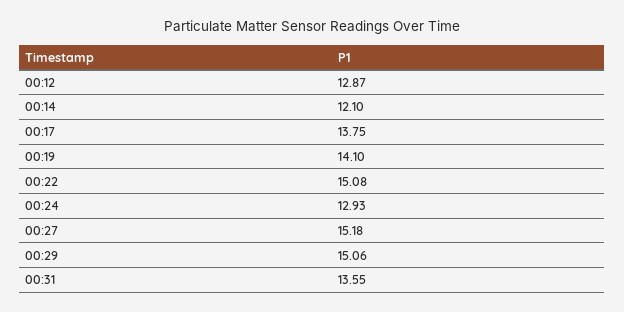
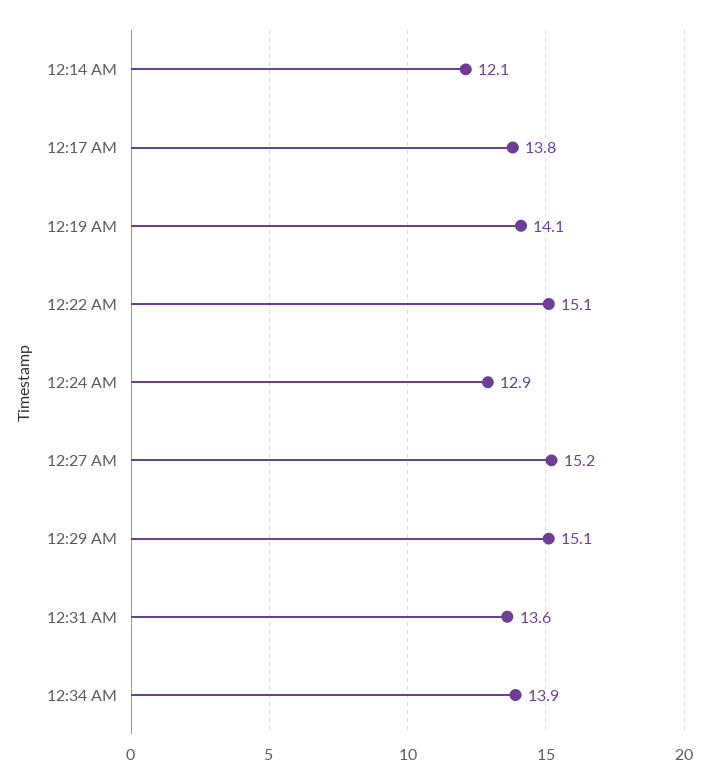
00:12: 12.87 -> none
12:34 AM: none -> 13.9

